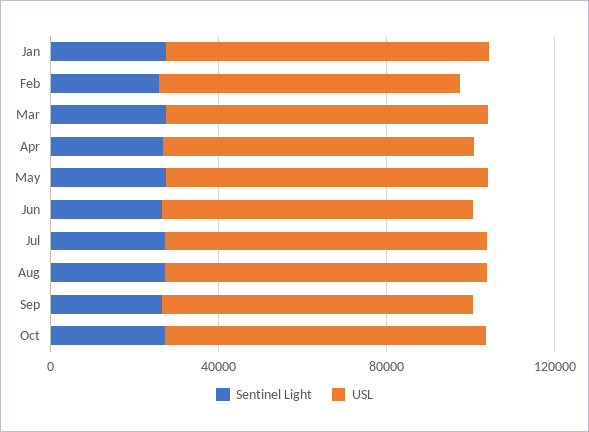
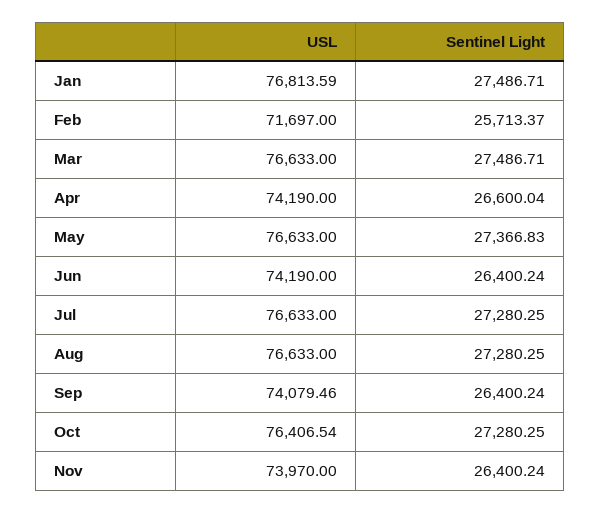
USL, Nov: none -> 73970
Sentinel Light, Nov: none -> 26400.24

